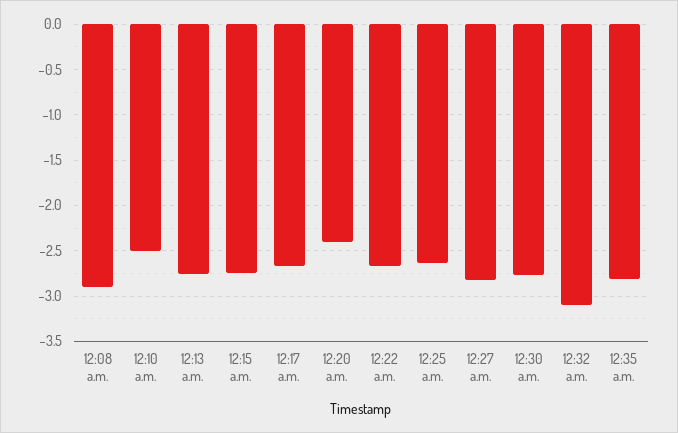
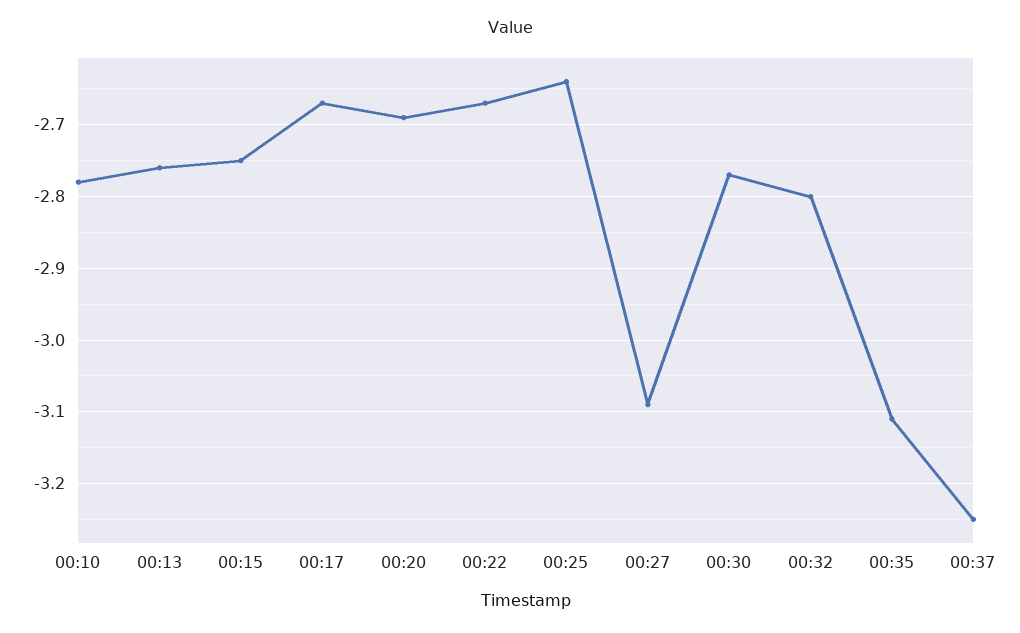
12:08 a.m.: -2.9 -> none
12:10 a.m.: -2.5 -> -2.78
12:20 a.m.: -2.4 -> -2.69
12:27 a.m.: -2.8 -> -3.09
12:32 a.m.: -3.1 -> -2.8
12:35 a.m.: -2.8 -> -3.11
00:37: none -> -3.25

